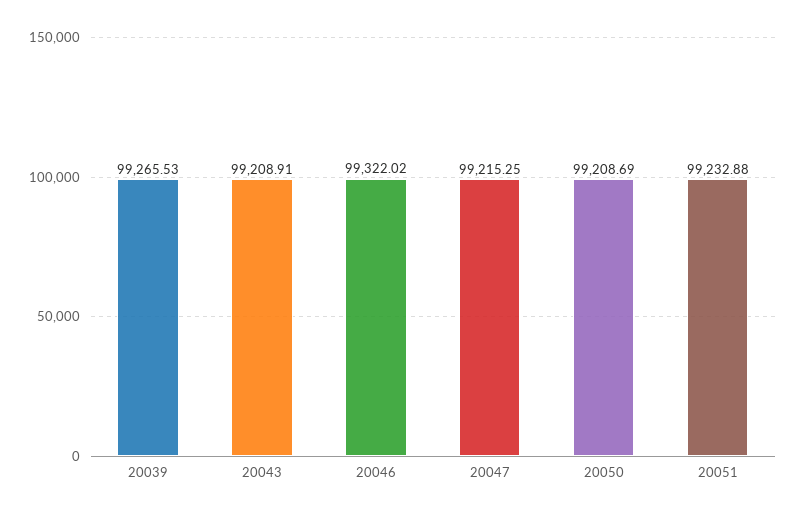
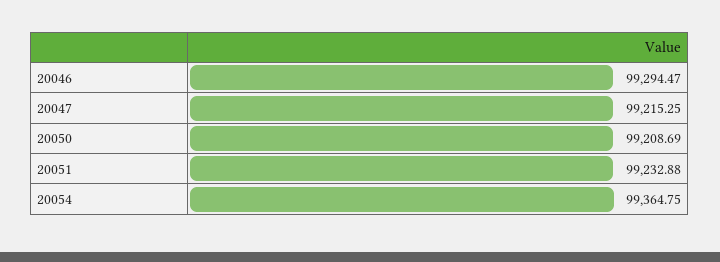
20039: 99265.53 -> none
20043: 99208.91 -> none
20046: 99322.02 -> 99294.47
20054: none -> 99364.75

